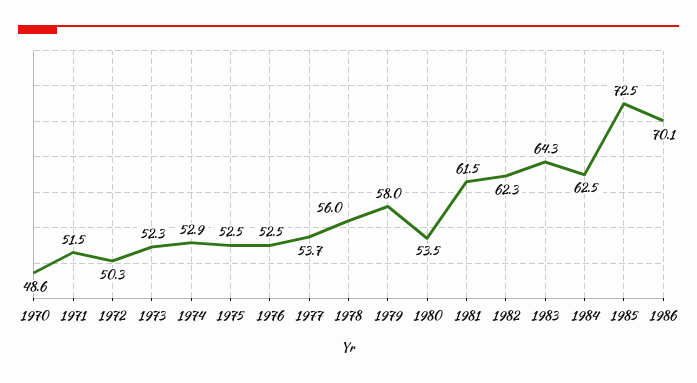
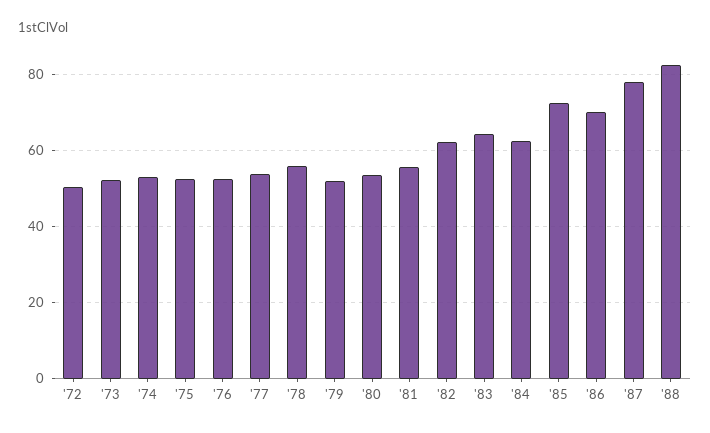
1970: 48.6 -> none
1971: 51.5 -> none
1979: 58 -> 52
1981: 61.5 -> 56
'87: none -> 78
'88: none -> 82

